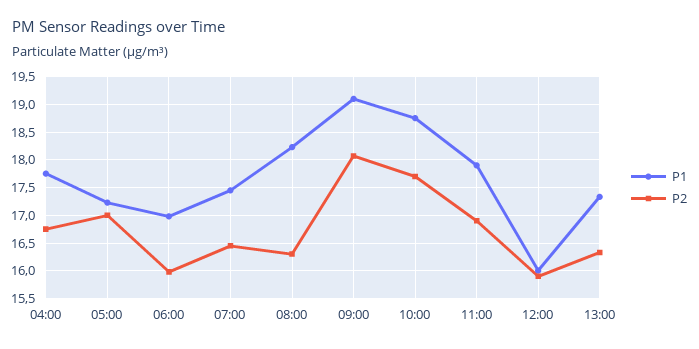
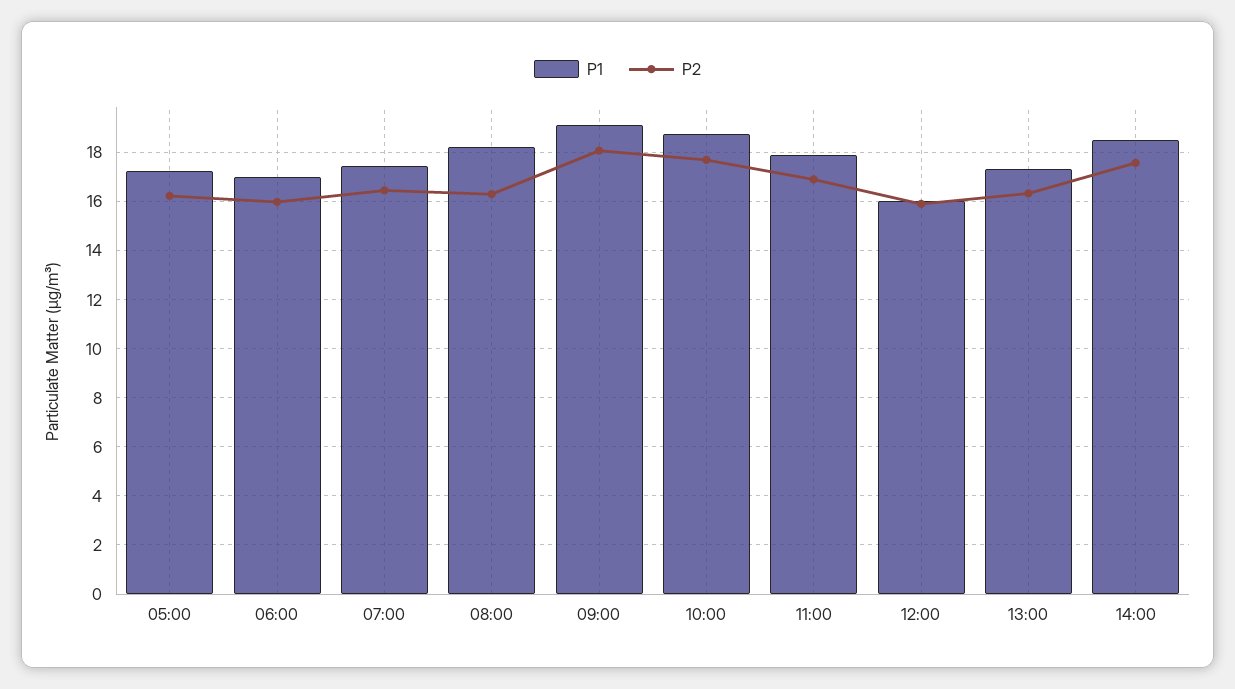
P1, 04:00: 17.75 -> none
P2, 04:00: 16.75 -> none
P2, 05:00: 17 -> 16.25
P1, 14:00: none -> 18.5
P2, 14:00: none -> 17.5

